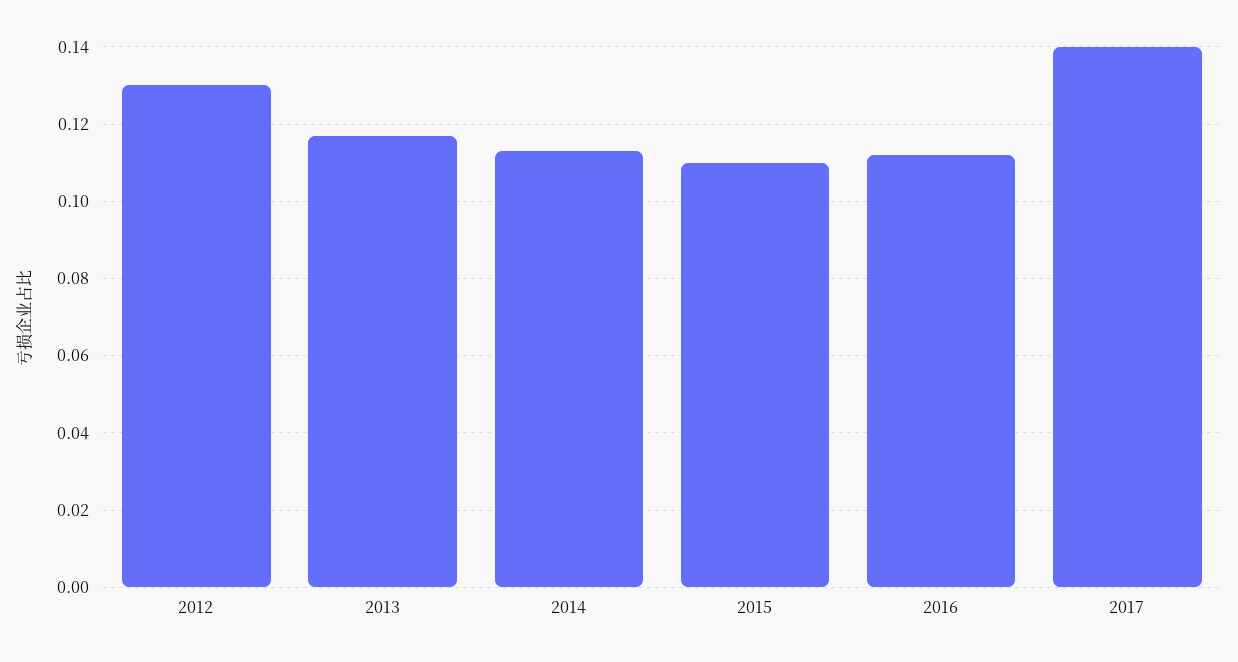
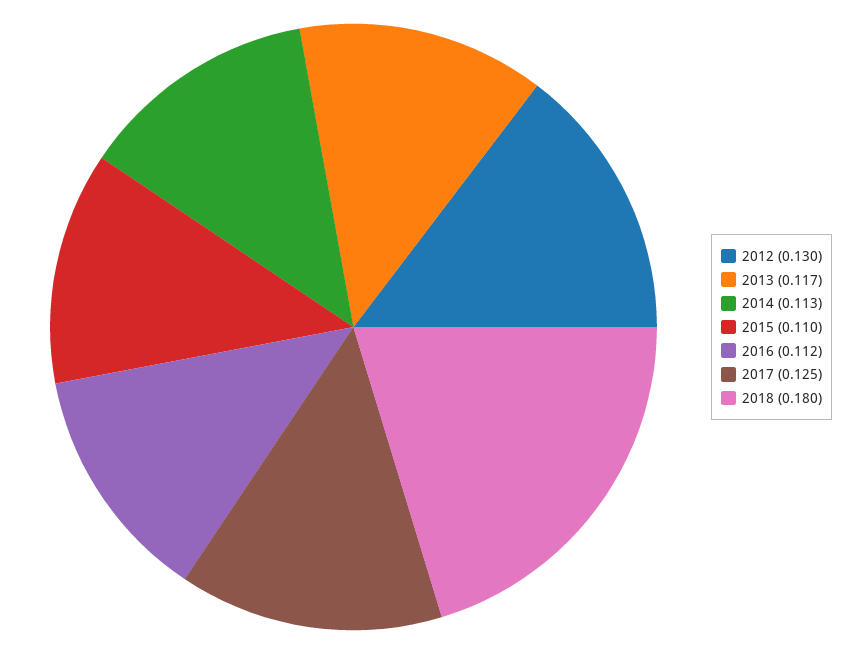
2017: 0.14 -> 0.125
2018: none -> 0.18

